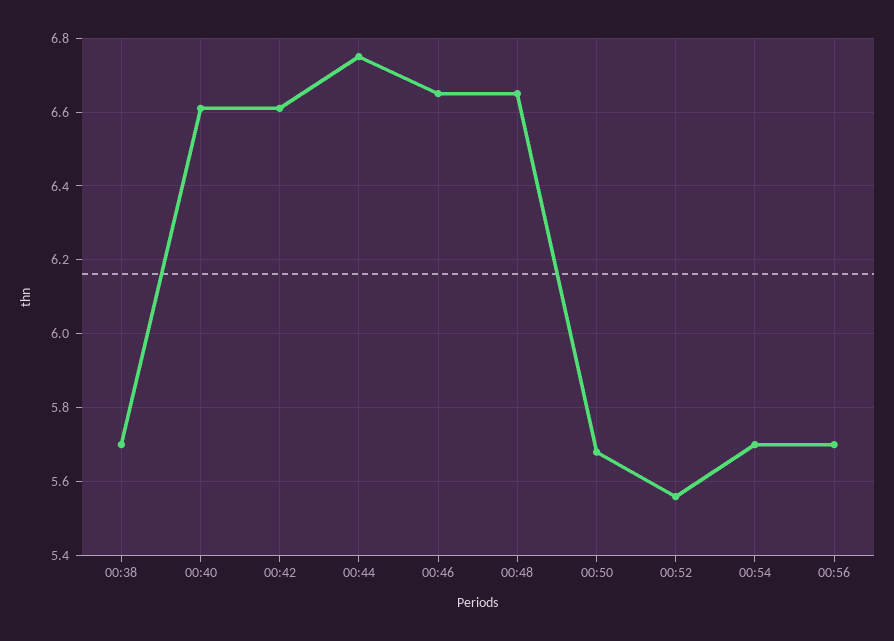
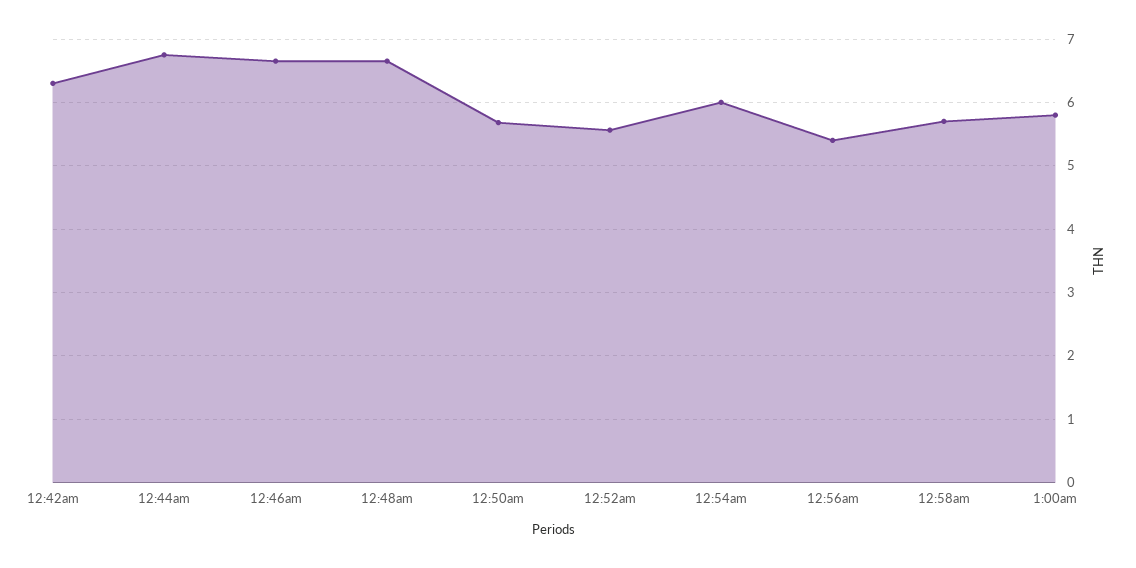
00:38: 5.7 -> none
00:40: 6.6 -> none
00:42: 6.6 -> 6.3
00:54: 5.7 -> 6
00:56: 5.7 -> 5.4
12:58am: none -> 5.7
1:00am: none -> 5.8

